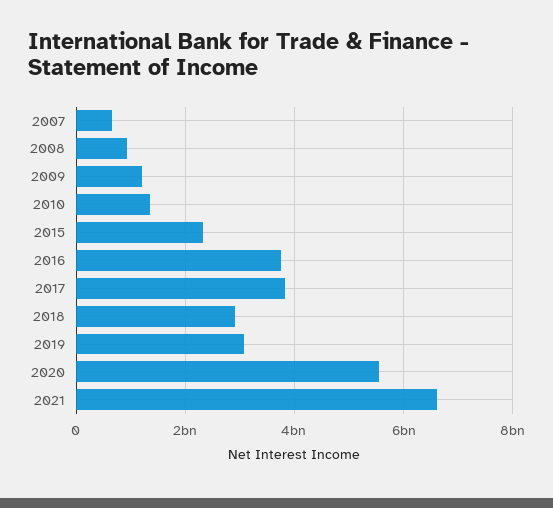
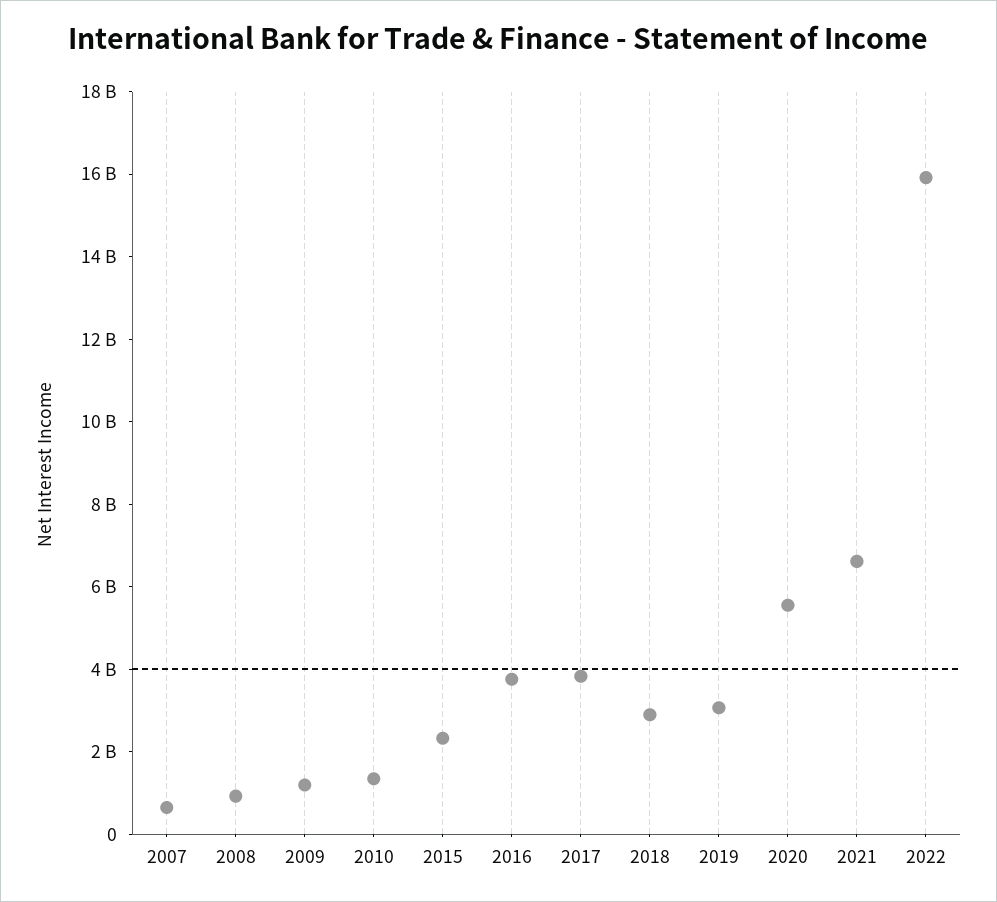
2022: none -> 16000000000

